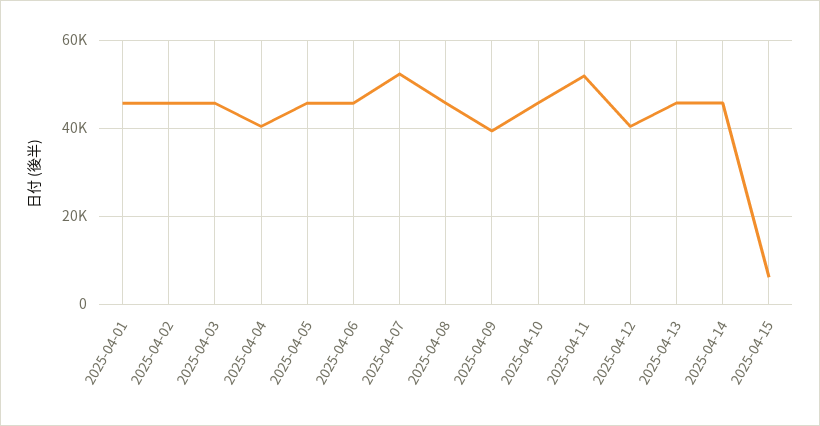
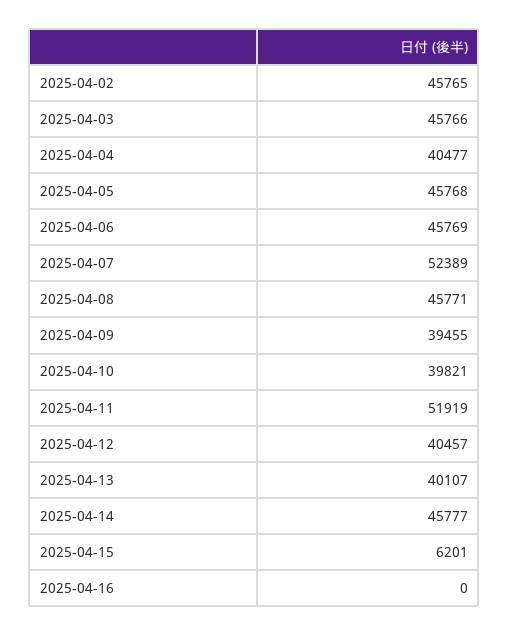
2025-04-01: 46000 -> none
2025-04-10: 46000 -> 39821
2025-04-13: 46000 -> 40107
2025-04-16: none -> 0

